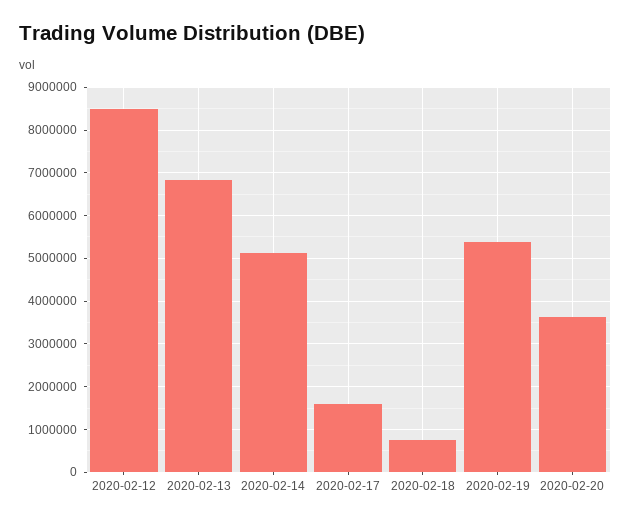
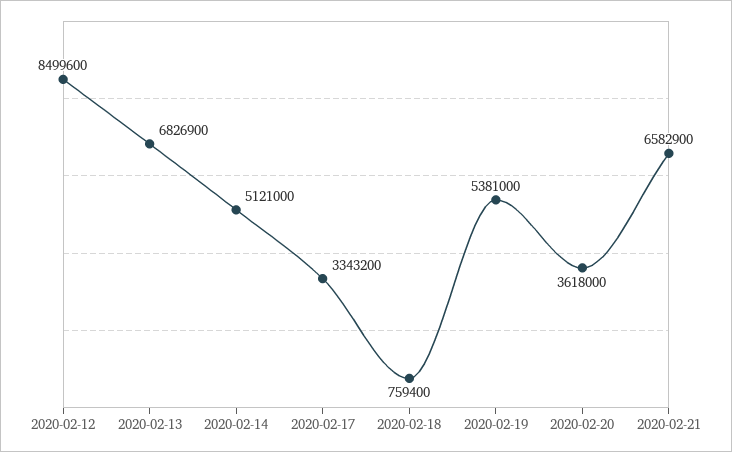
2020-02-17: 1600000 -> 3343200
2020-02-21: none -> 6582900

